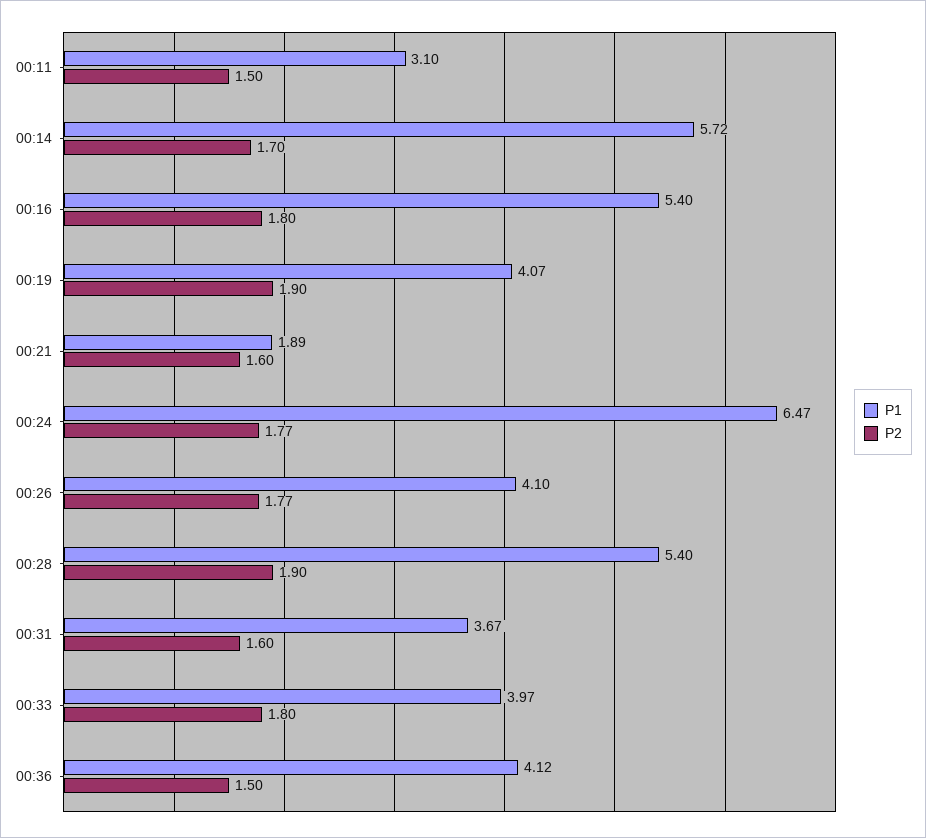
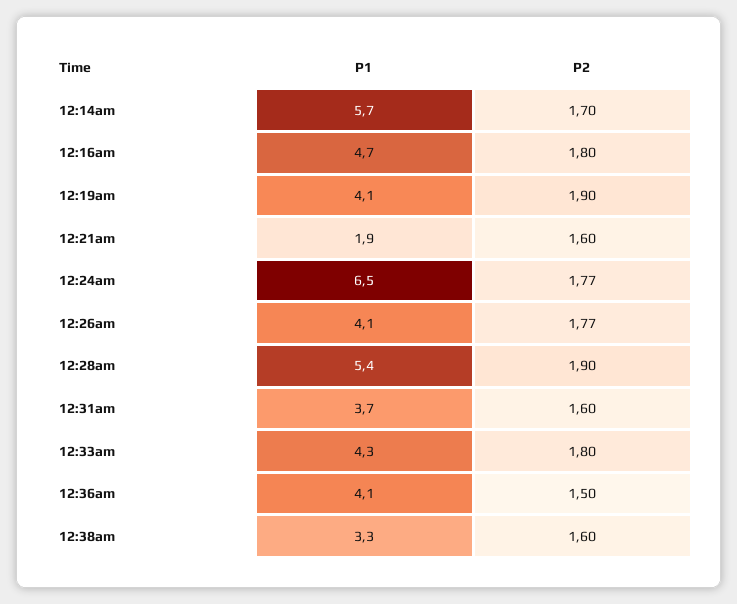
P1, 00:11: 3.1 -> none
P2, 00:11: 1.5 -> none
P1, 00:16: 5.4 -> 4.7
P1, 00:33: 3.97 -> 4.3
P1, 12:38am: none -> 3.3
P2, 12:38am: none -> 1.6

